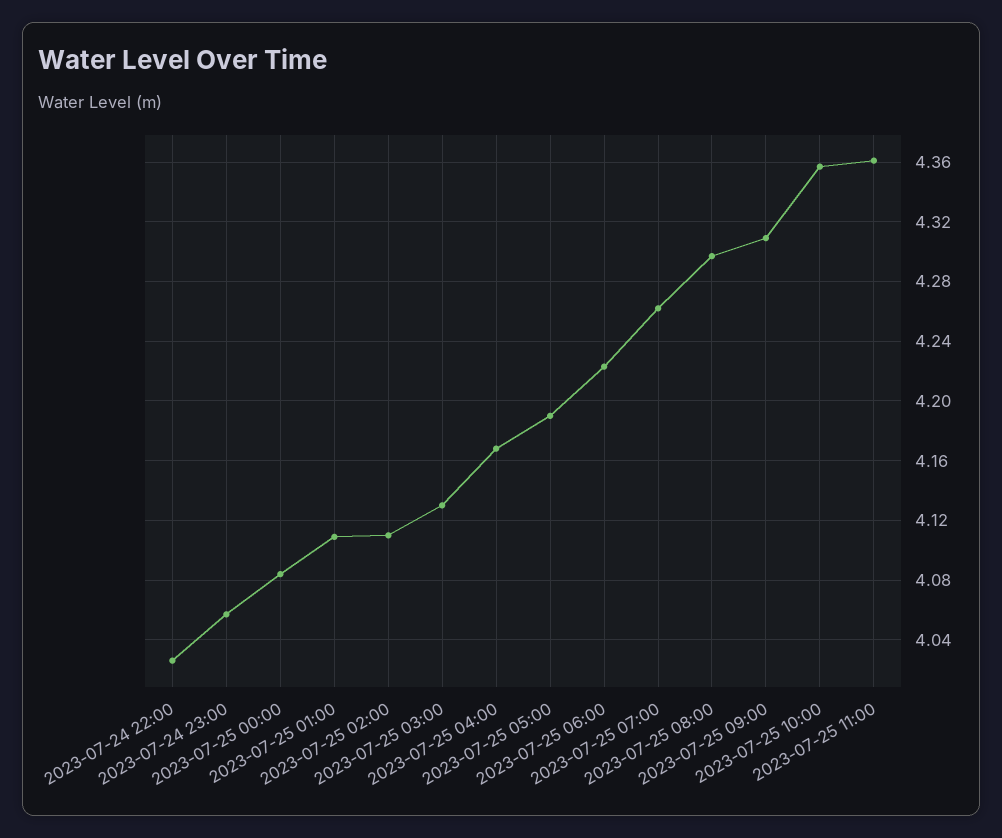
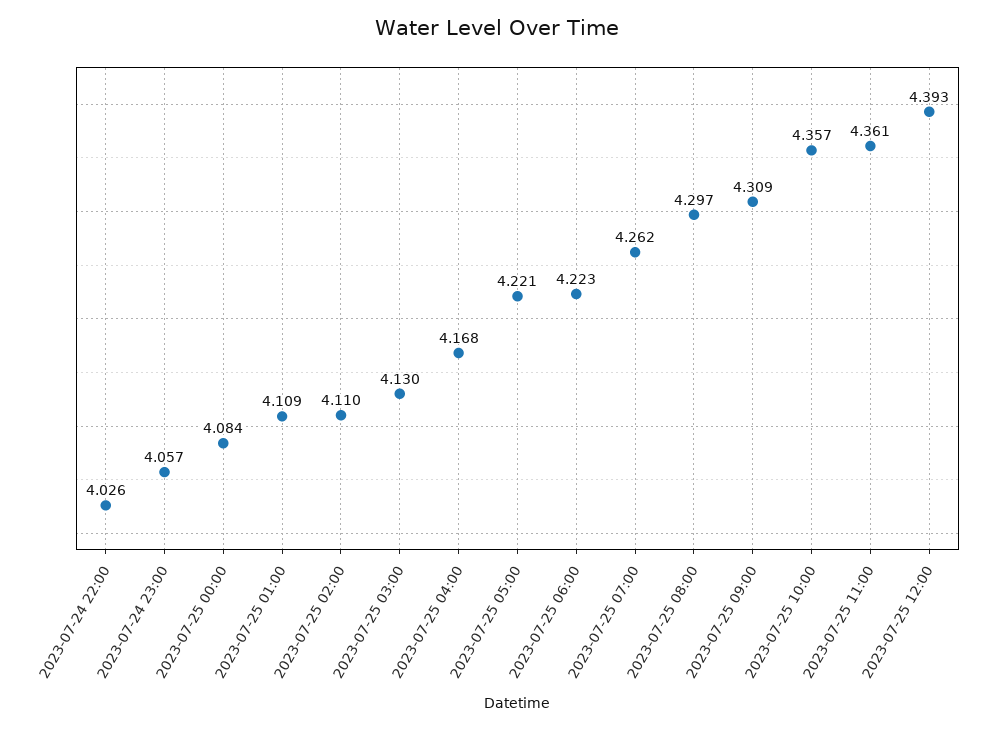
2023-07-25 05:00: 4.19 -> 4.221
2023-07-25 12:00: none -> 4.393

